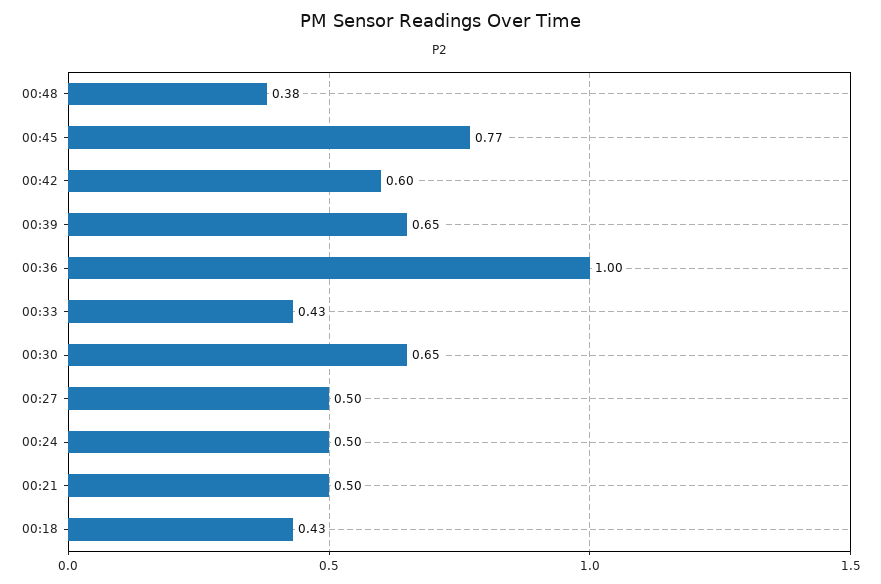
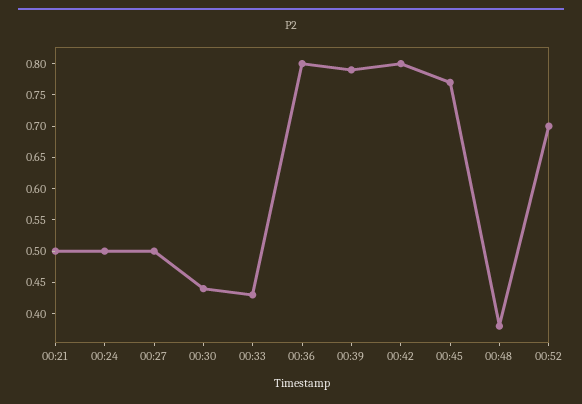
00:42: 0.6 -> 0.8
00:39: 0.65 -> 0.8
00:36: 1 -> 0.8
00:30: 0.65 -> 0.45
00:18: 0.43 -> none
00:52: none -> 0.7

